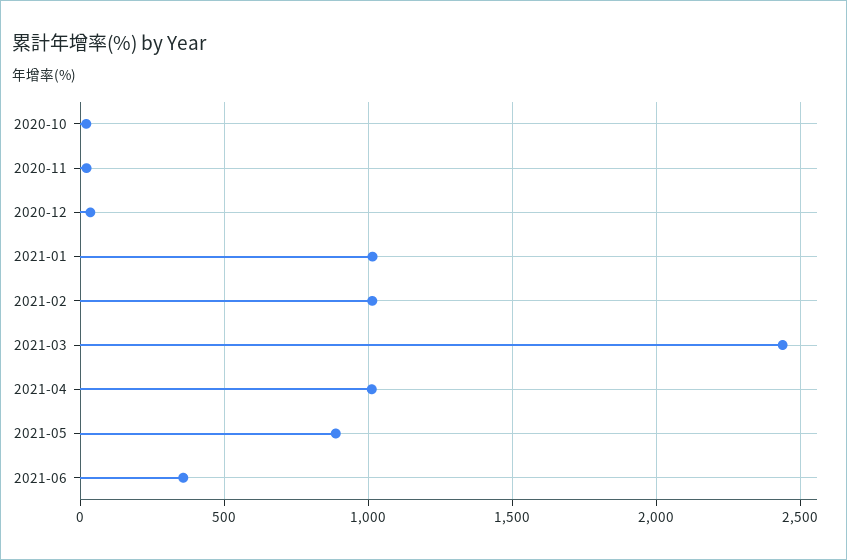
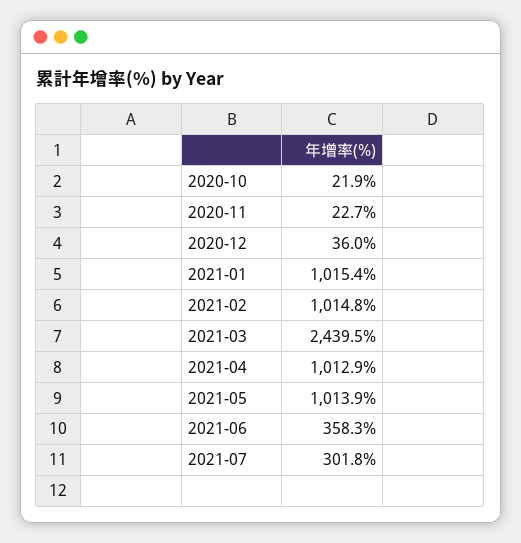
2021-05: 900 -> 1013.9
2021-07: none -> 301.8

